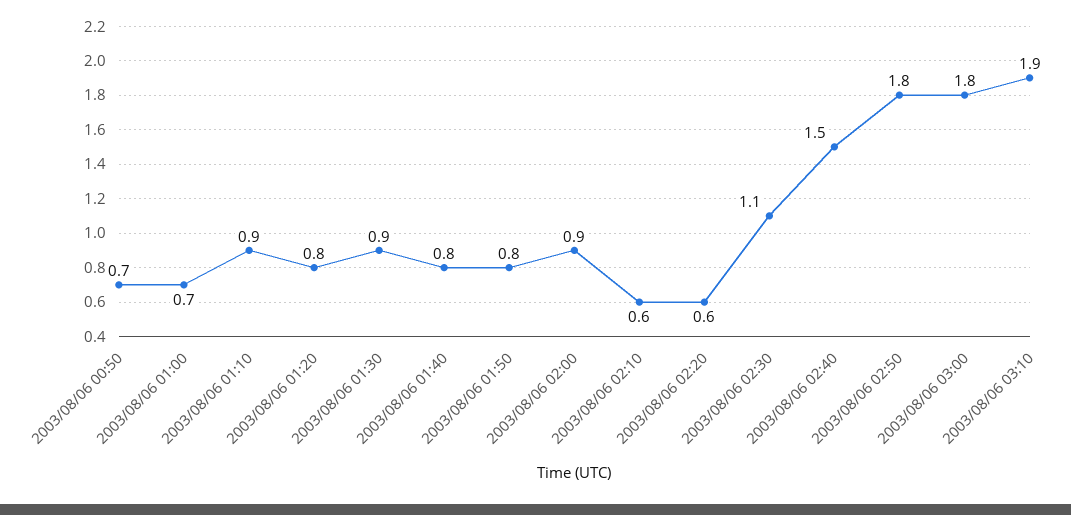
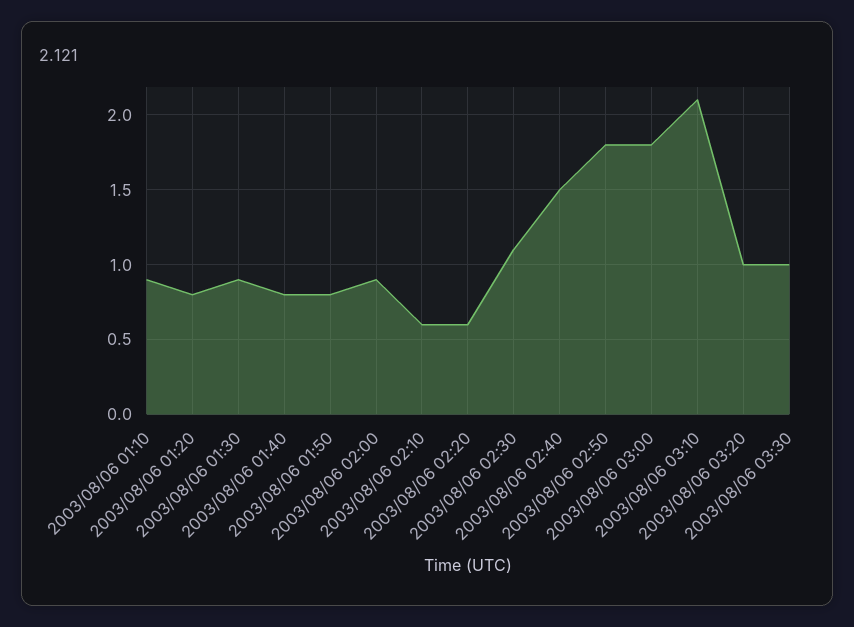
2003/08/06 00:50: 0.7 -> none
2003/08/06 01:00: 0.7 -> none
2003/08/06 03:10: 1.9 -> 2.1
2003/08/06 03:20: none -> 1
2003/08/06 03:30: none -> 1

